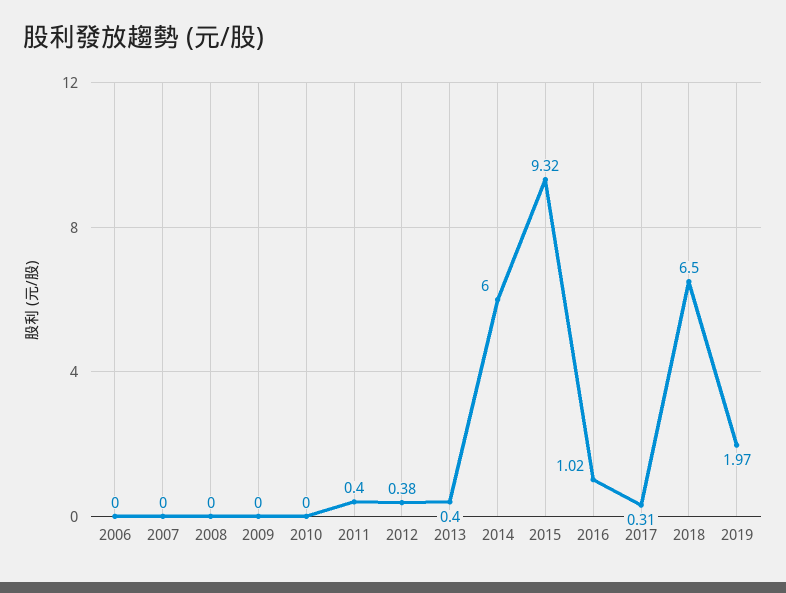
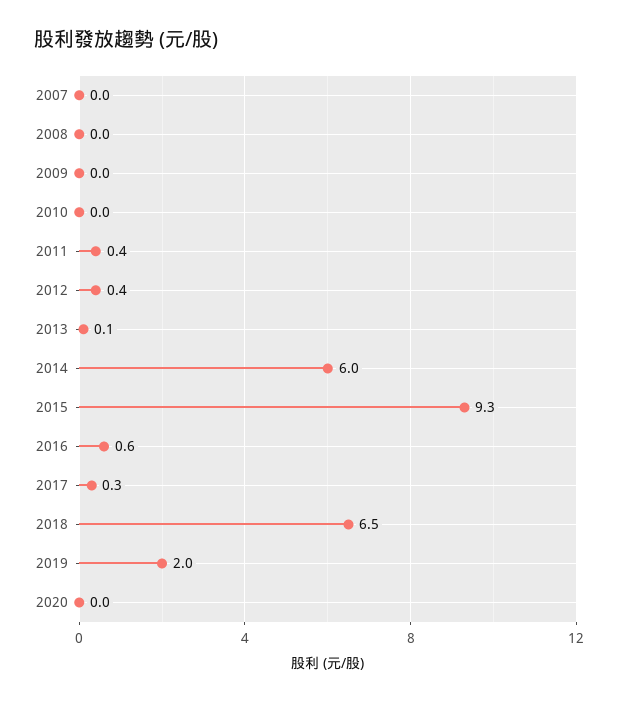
2006: 0 -> none
2013: 0.4 -> 0.1
2016: 1.02 -> 0.6
2020: none -> 0

